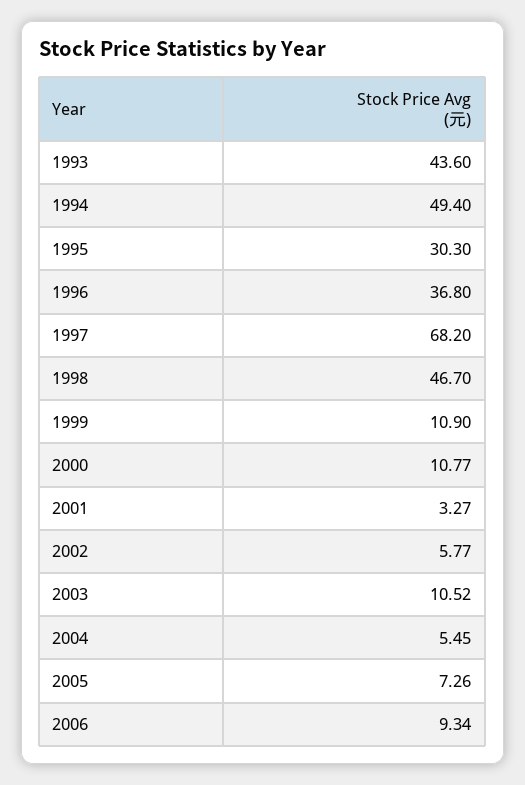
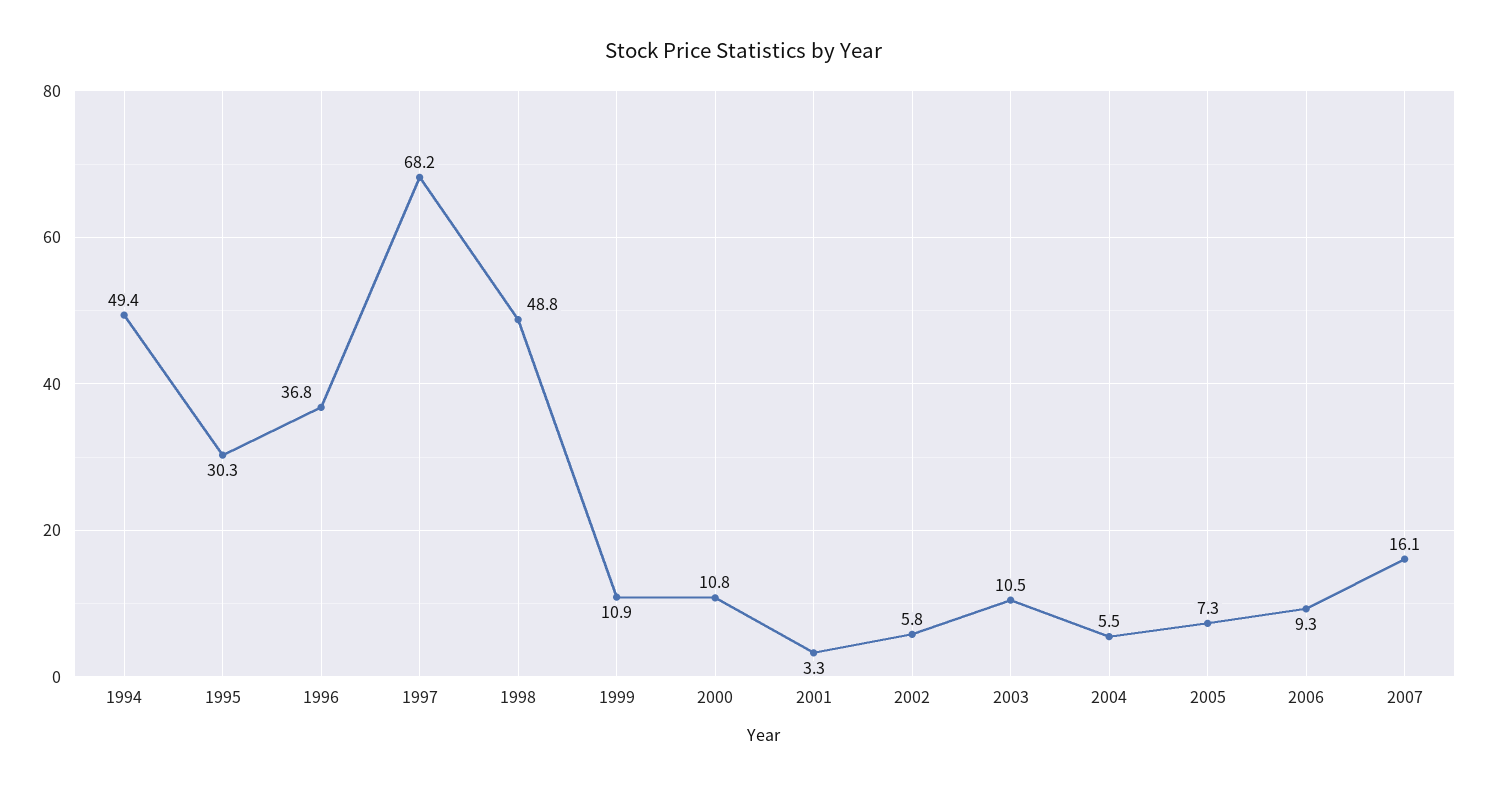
1993: 43.6 -> none
1998: 46.7 -> 48.8
2007: none -> 16.1

